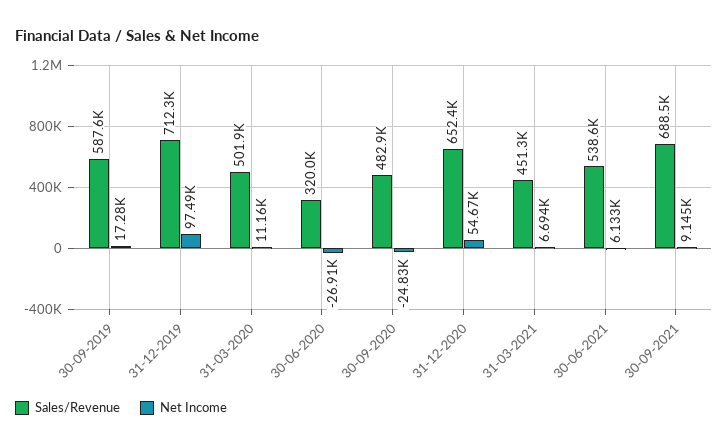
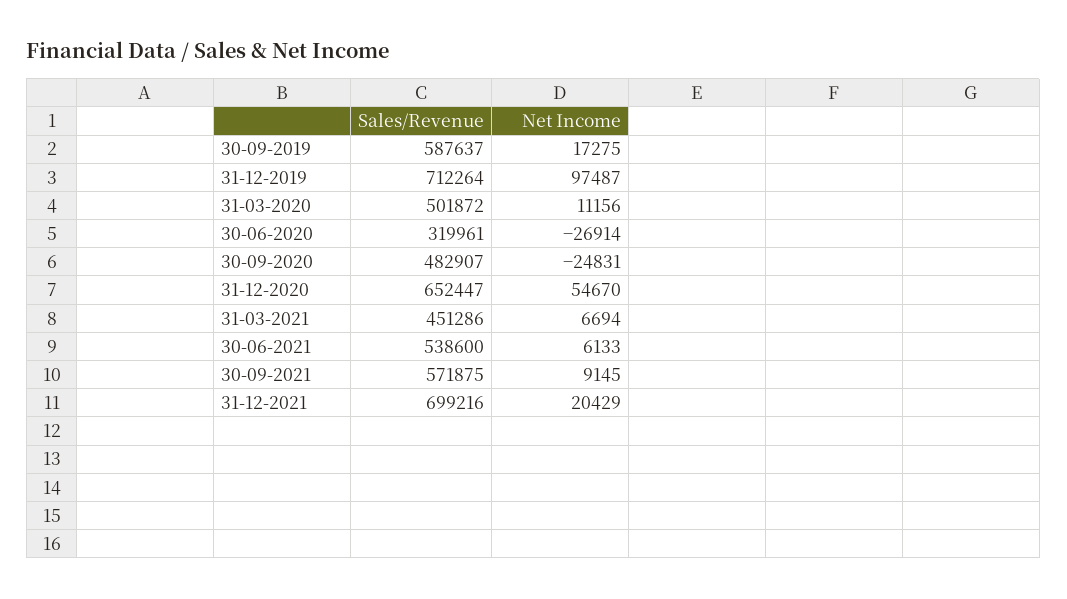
Sales/Revenue, 30-09-2021: 688500 -> 571875
Sales/Revenue, 31-12-2021: none -> 699216
Net Income, 31-12-2021: none -> 20429

